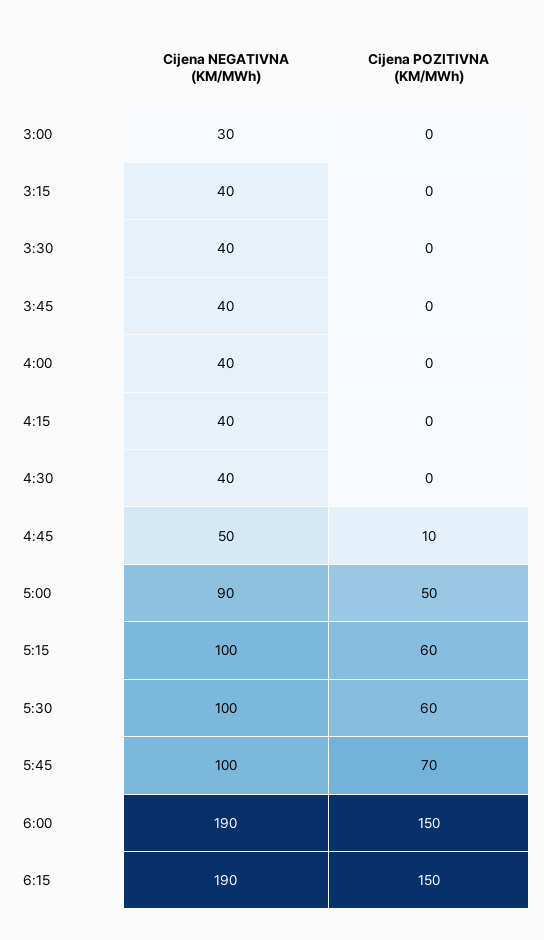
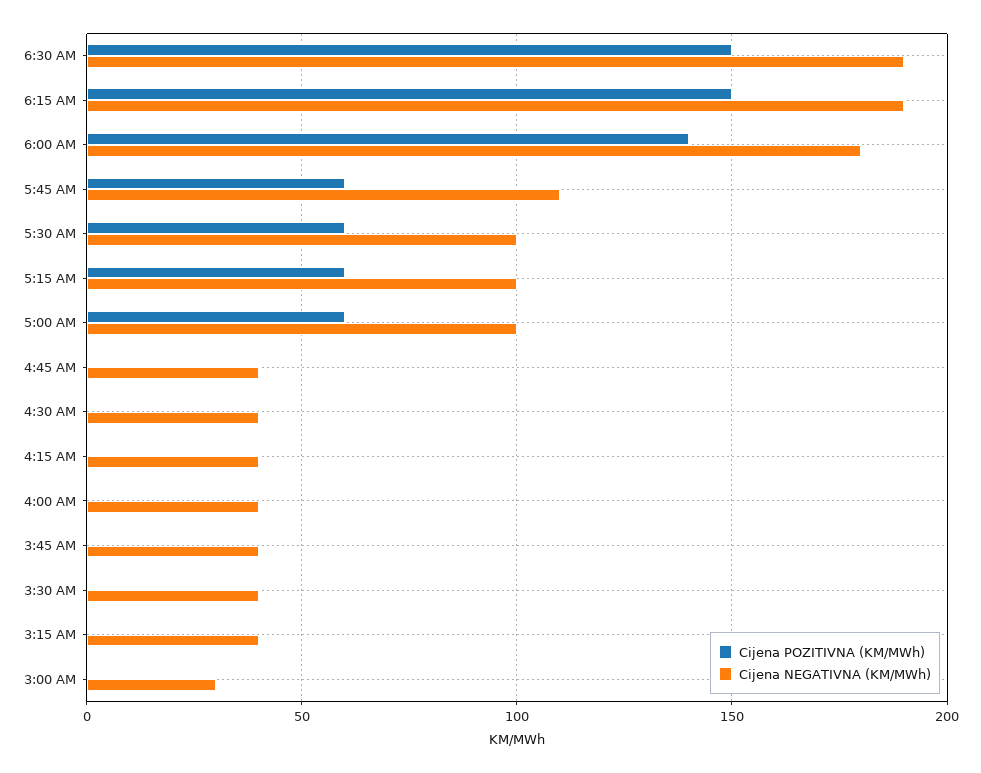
Cijena NEGATIVNA (KM/MWh), 4:45: 50 -> 40
Cijena POZITIVNA (KM/MWh), 4:45: 10 -> 0
Cijena NEGATIVNA (KM/MWh), 5:00: 90 -> 100
Cijena POZITIVNA (KM/MWh), 5:00: 50 -> 60
Cijena NEGATIVNA (KM/MWh), 5:45: 100 -> 110
Cijena POZITIVNA (KM/MWh), 5:45: 70 -> 60
Cijena NEGATIVNA (KM/MWh), 6:00: 190 -> 180
Cijena POZITIVNA (KM/MWh), 6:00: 150 -> 140
Cijena POZITIVNA (KM/MWh), 6:30 AM: none -> 150
Cijena NEGATIVNA (KM/MWh), 6:30 AM: none -> 190

